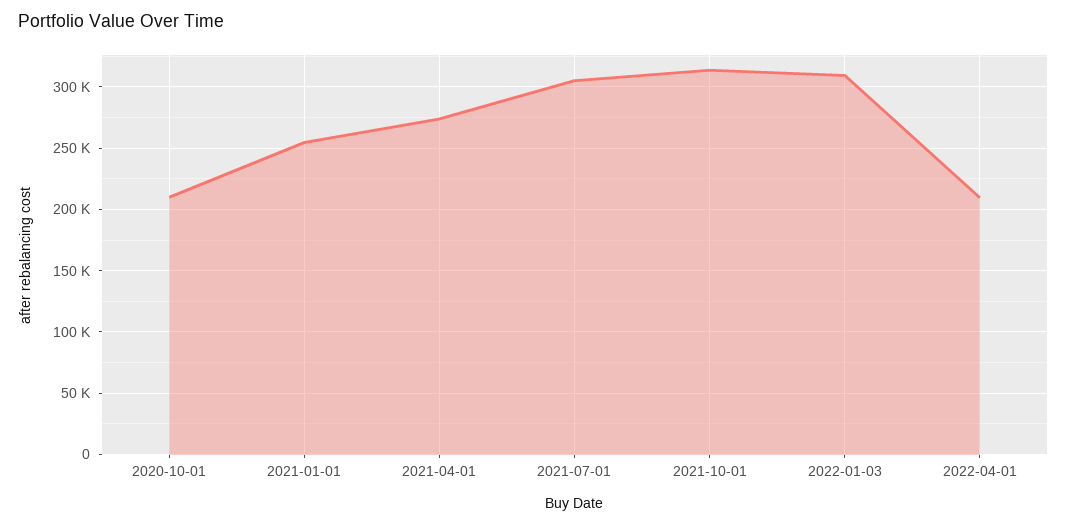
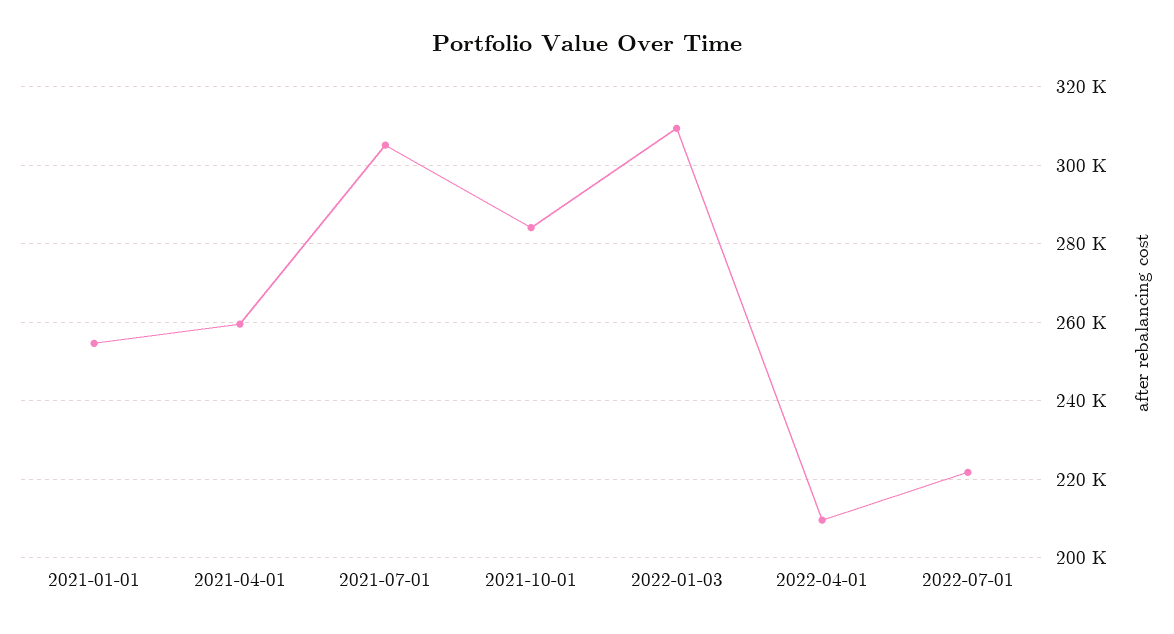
2020-10-01: 210000 -> none
2021-04-01: 275000 -> 260000
2021-10-01: 315000 -> 284000
2022-07-01: none -> 222000

